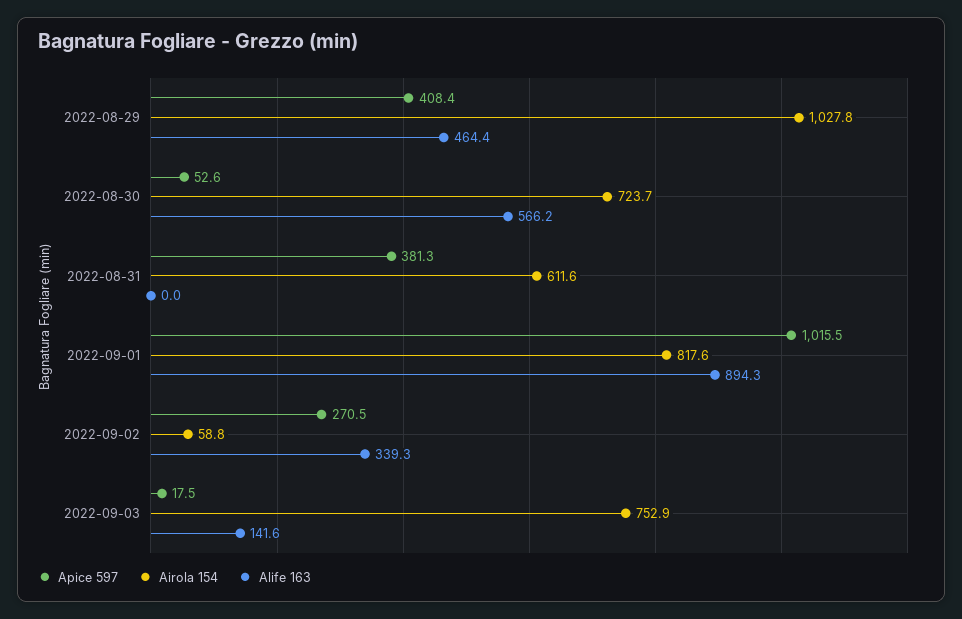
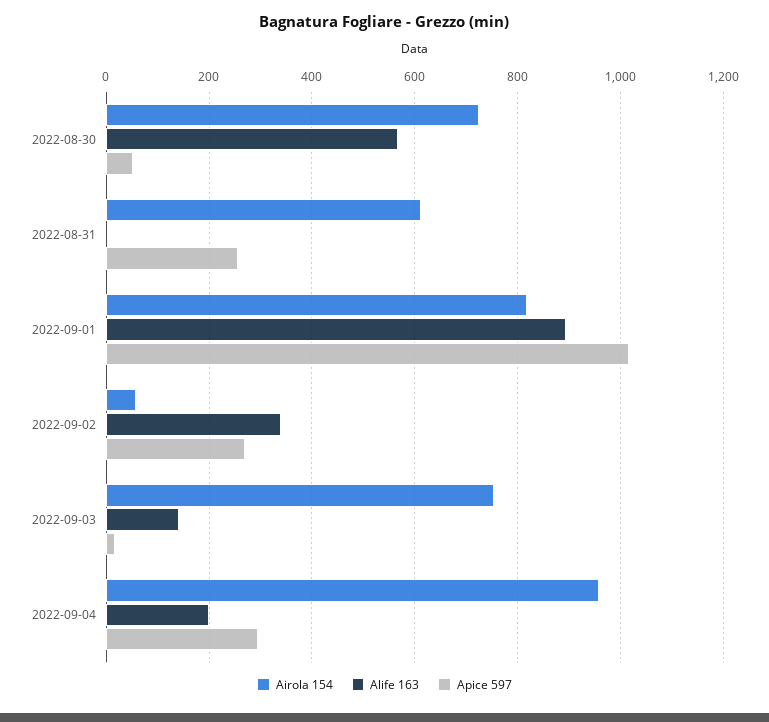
Apice 597, 2022-08-29: 408.4 -> none
Airola 154, 2022-08-29: 1027.8 -> none
Alife 163, 2022-08-29: 464.4 -> none
Apice 597, 2022-08-31: 381.3 -> 260
Airola 154, 2022-09-04: none -> 960
Alife 163, 2022-09-04: none -> 200
Apice 597, 2022-09-04: none -> 300

